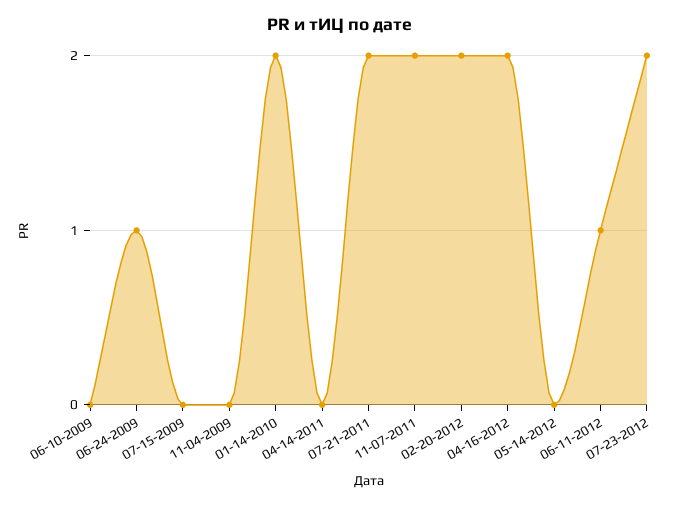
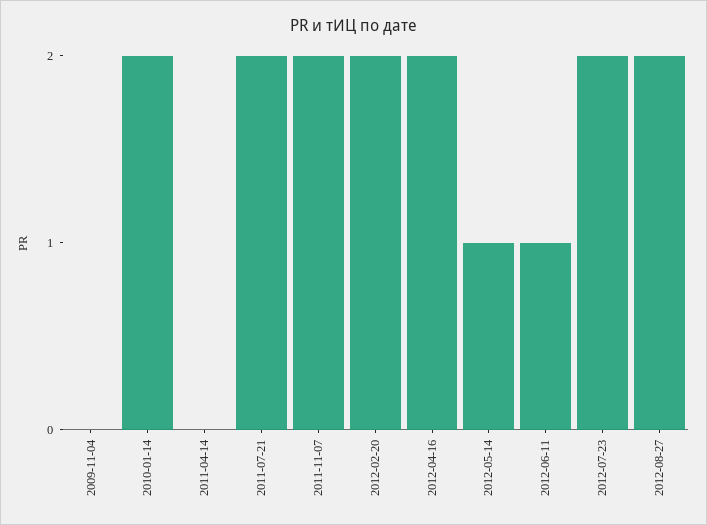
06-10-2009: 0 -> none
06-24-2009: 1 -> none
07-15-2009: 0 -> none
05-14-2012: 0 -> 1
2012-08-27: none -> 2

